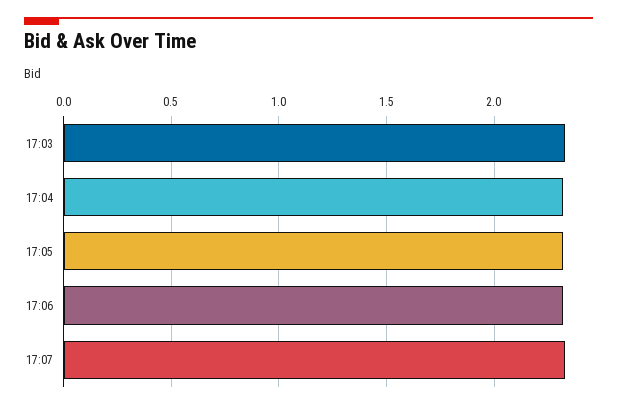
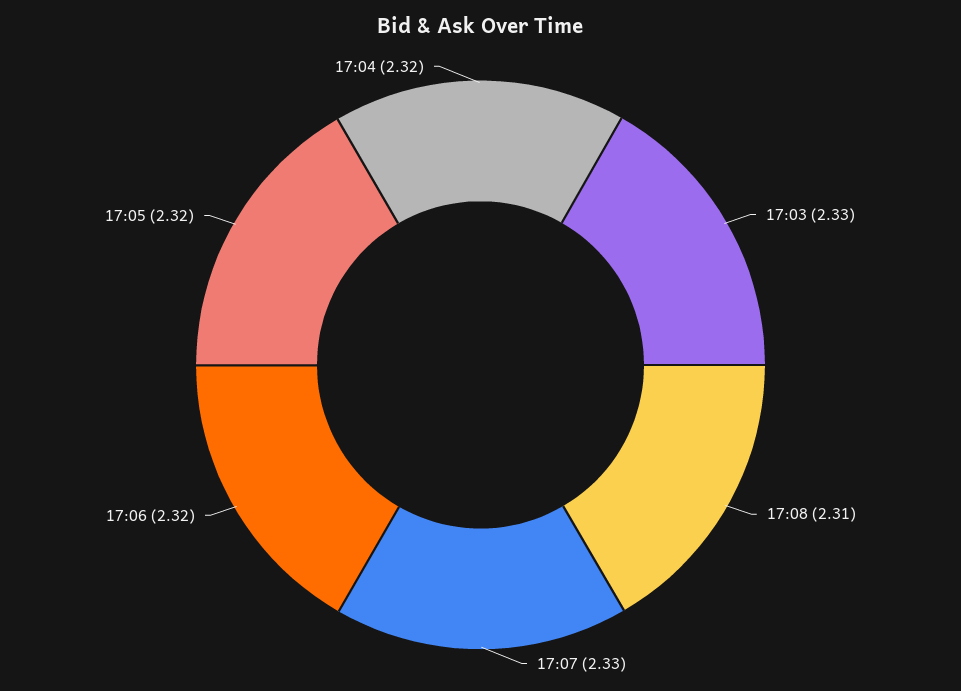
17:08: none -> 2.31

